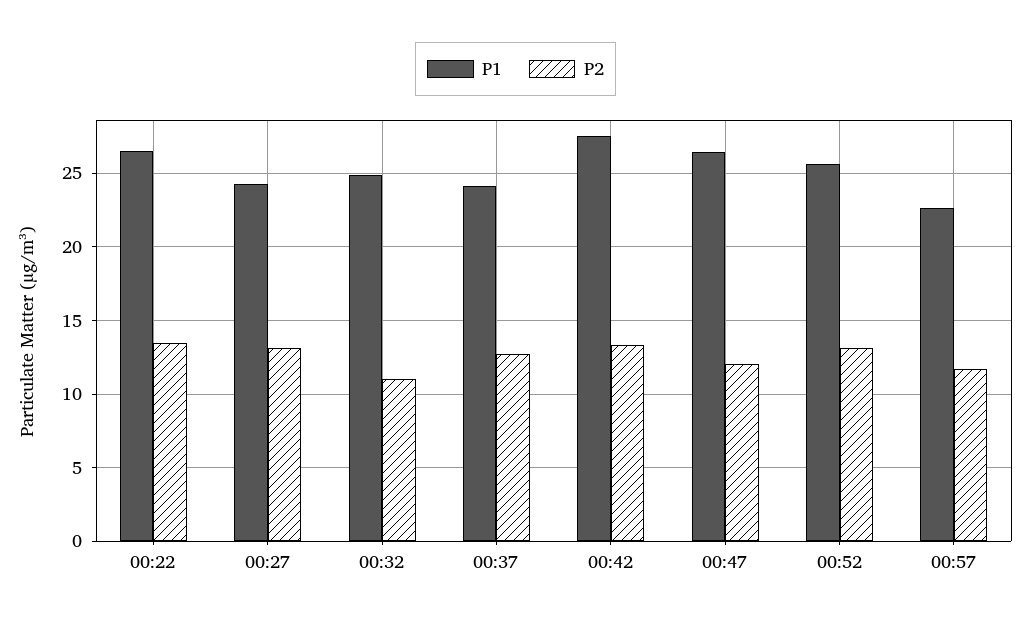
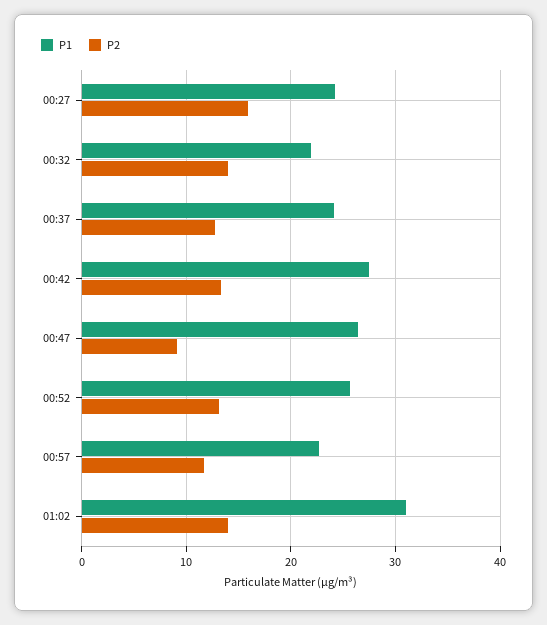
P1, 00:22: 26.5 -> none
P2, 00:22: 13.5 -> none
P2, 00:27: 13 -> 16
P1, 00:32: 25 -> 22
P2, 00:32: 11 -> 14
P2, 00:47: 12 -> 9
P1, 01:02: none -> 31
P2, 01:02: none -> 14

